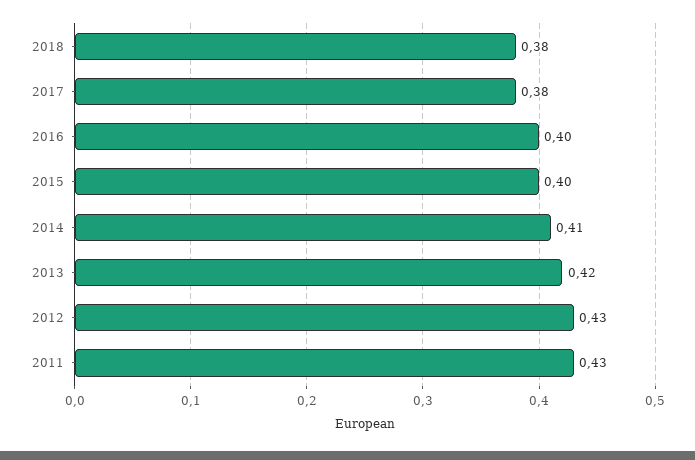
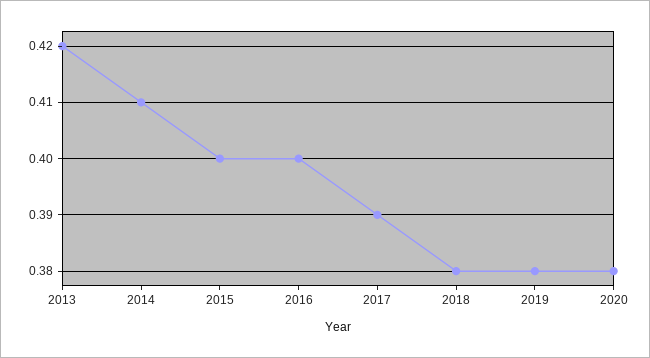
2017: 0.38 -> 0.39
2012: 0.43 -> none
2011: 0.43 -> none
2019: none -> 0.38
2020: none -> 0.38

